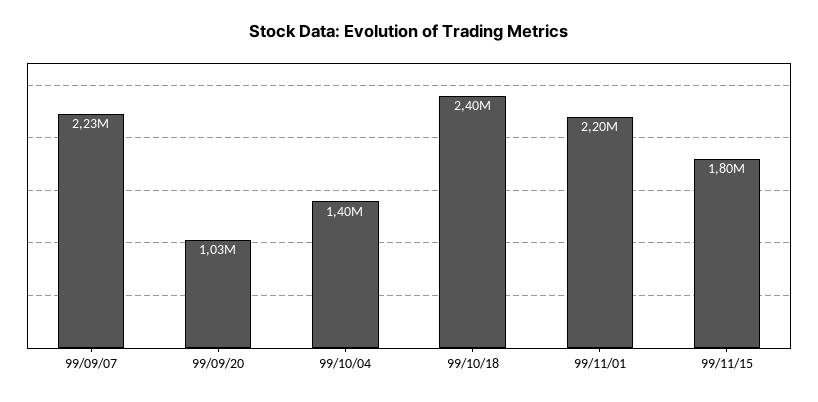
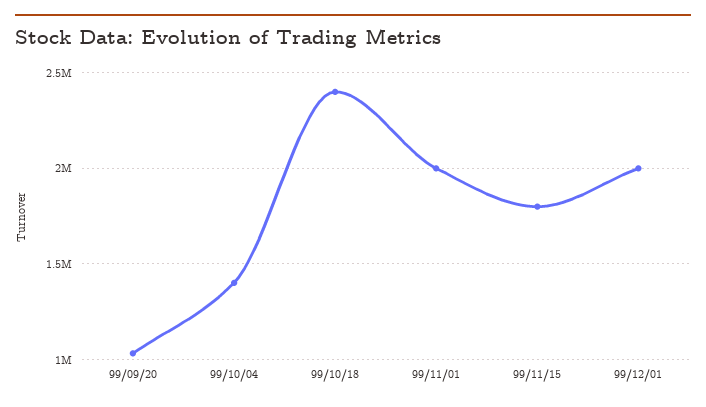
99/09/07: 2230000 -> none
99/11/01: 2200000 -> 2000000
99/12/01: none -> 2000000

